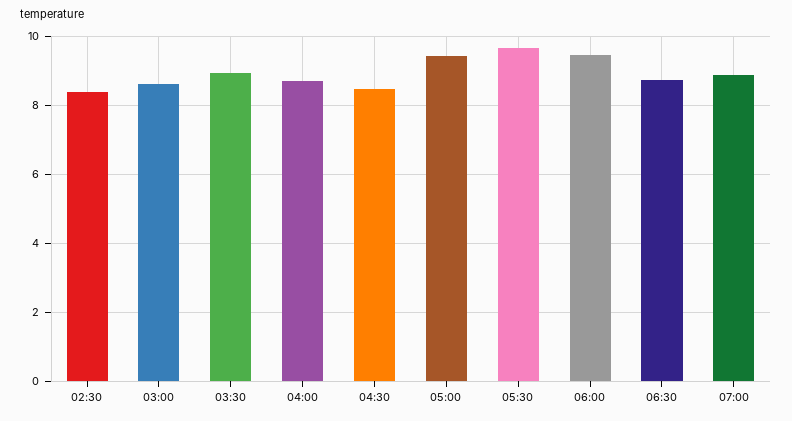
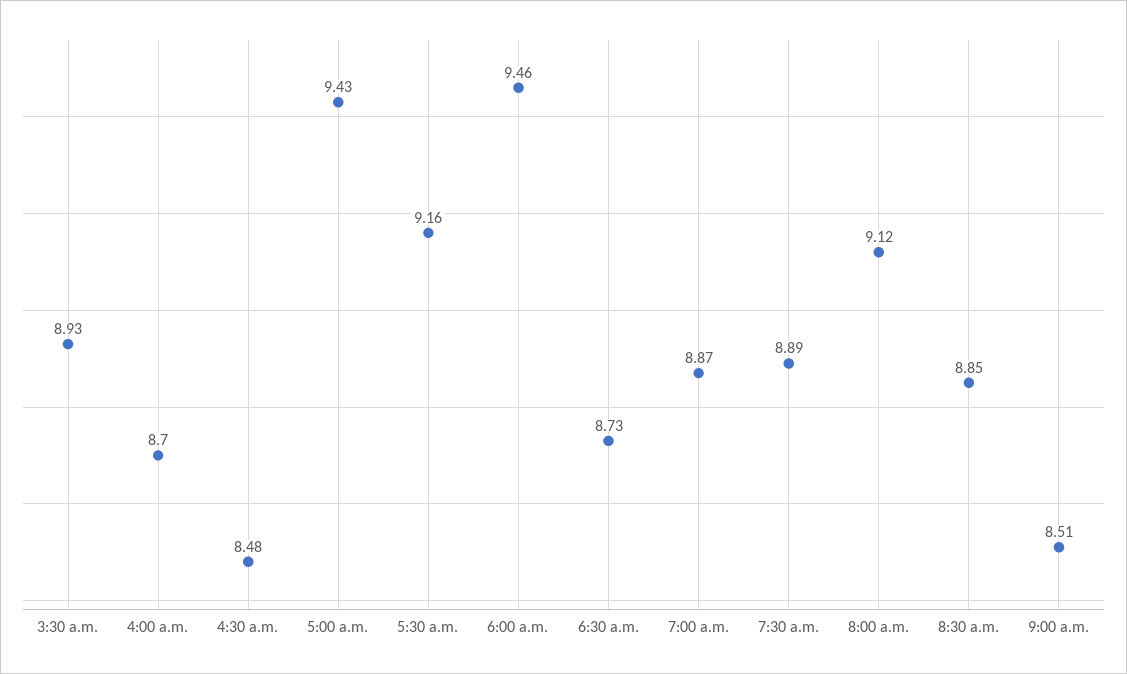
02:30: 8.4 -> none
03:00: 8.6 -> none
05:30: 9.6 -> 9.16
7:30 a.m.: none -> 8.89
8:00 a.m.: none -> 9.12
8:30 a.m.: none -> 8.85
9:00 a.m.: none -> 8.51

